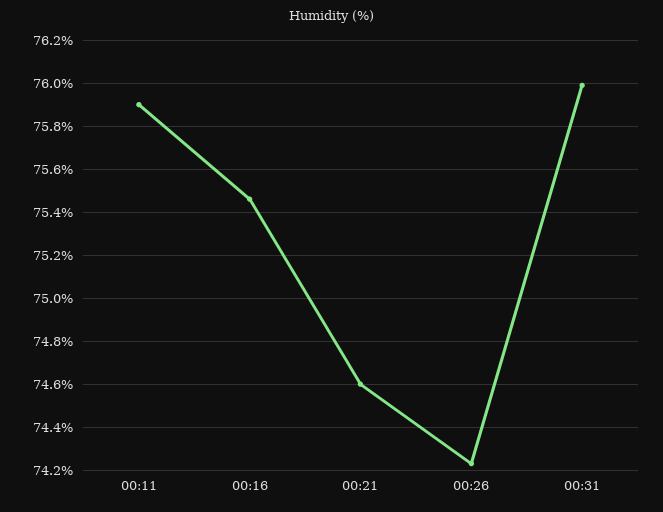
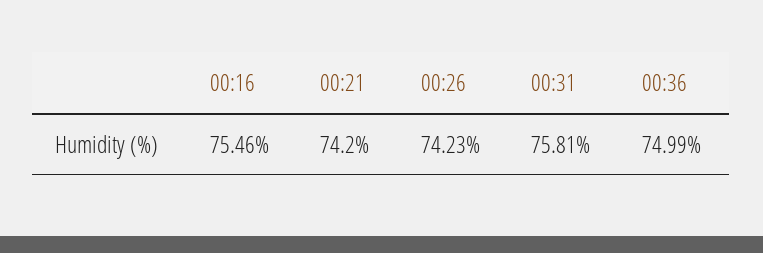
00:11: 75.9 -> none
00:21: 74.6 -> 74.2
00:31: 76 -> 75.81
00:36: none -> 74.99

